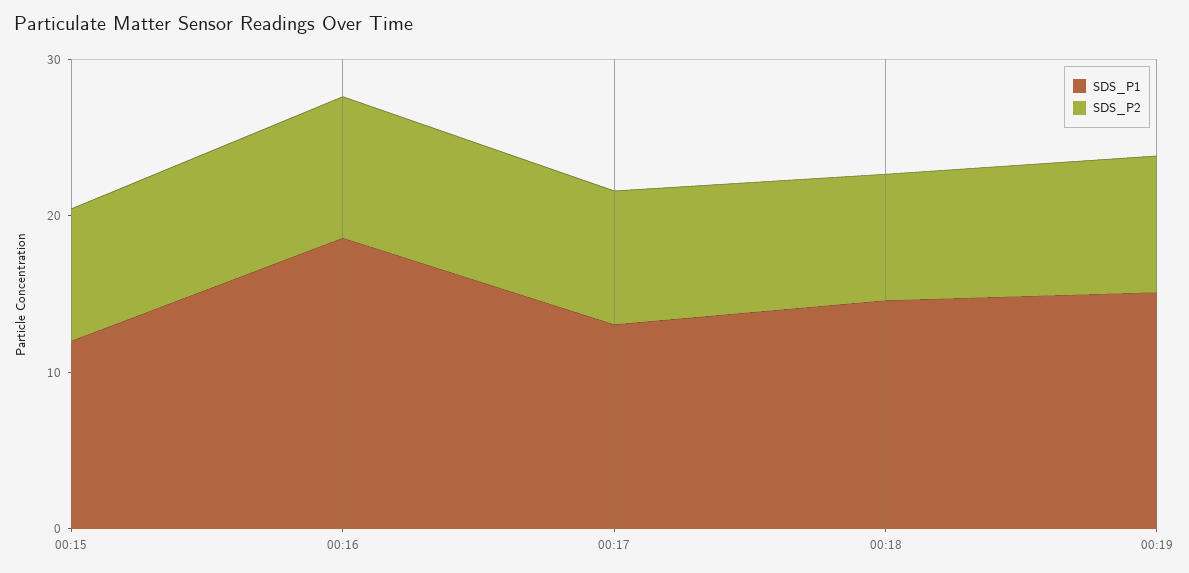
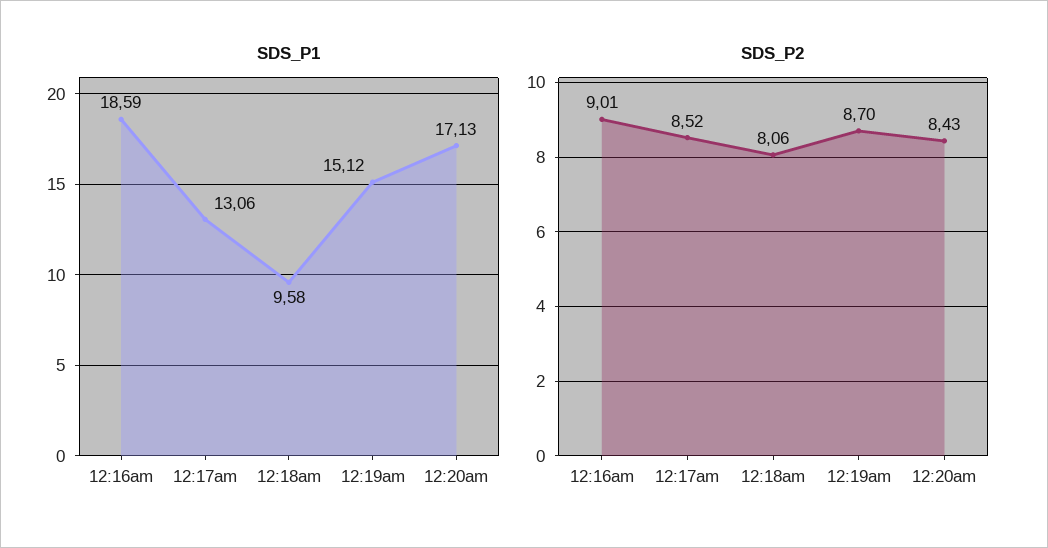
SDS_P1, 00:15: 12 -> none
SDS_P2, 00:15: 8 -> none
SDS_P1, 00:18: 14 -> 9.58
SDS_P1, 12:20am: none -> 17.13
SDS_P2, 12:20am: none -> 8.43

